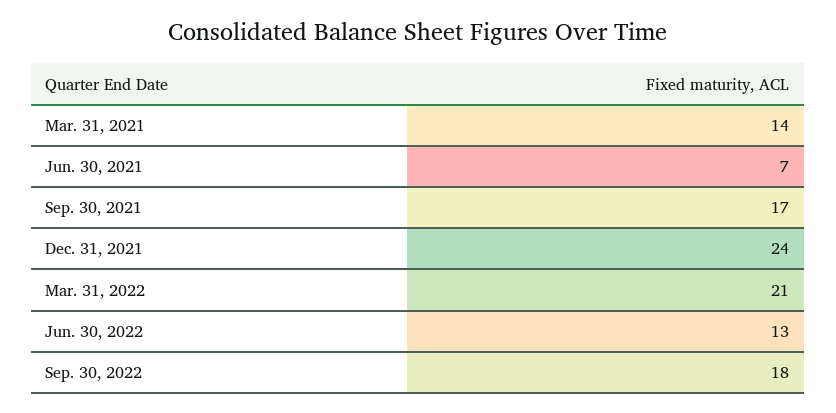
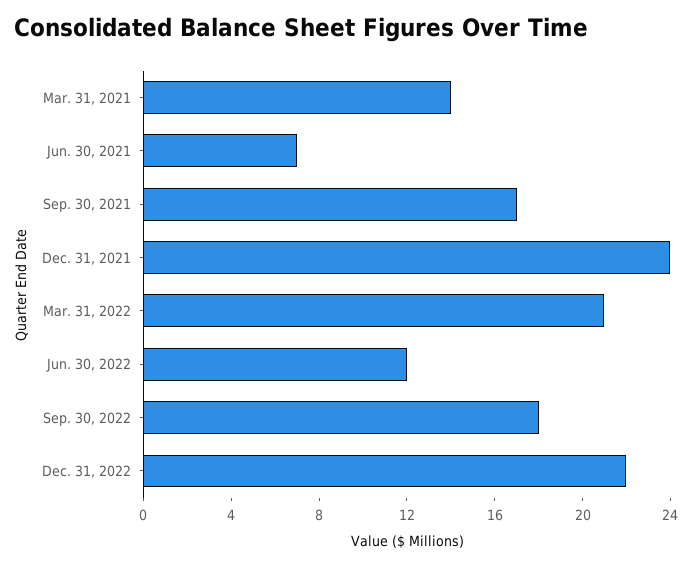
Jun. 30, 2022: 13 -> 12
Dec. 31, 2022: none -> 22

